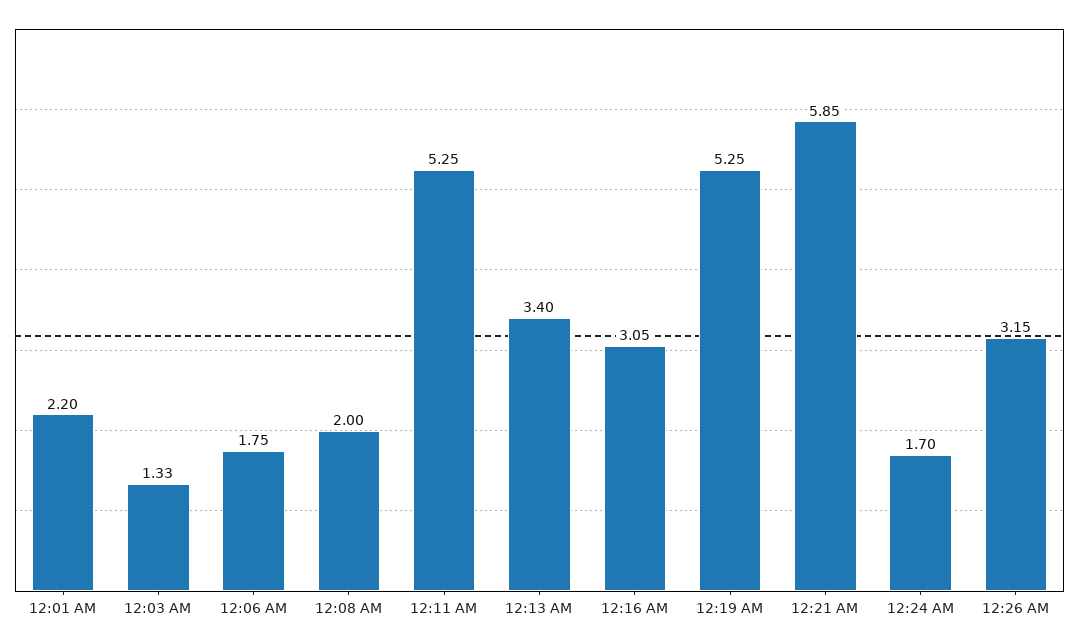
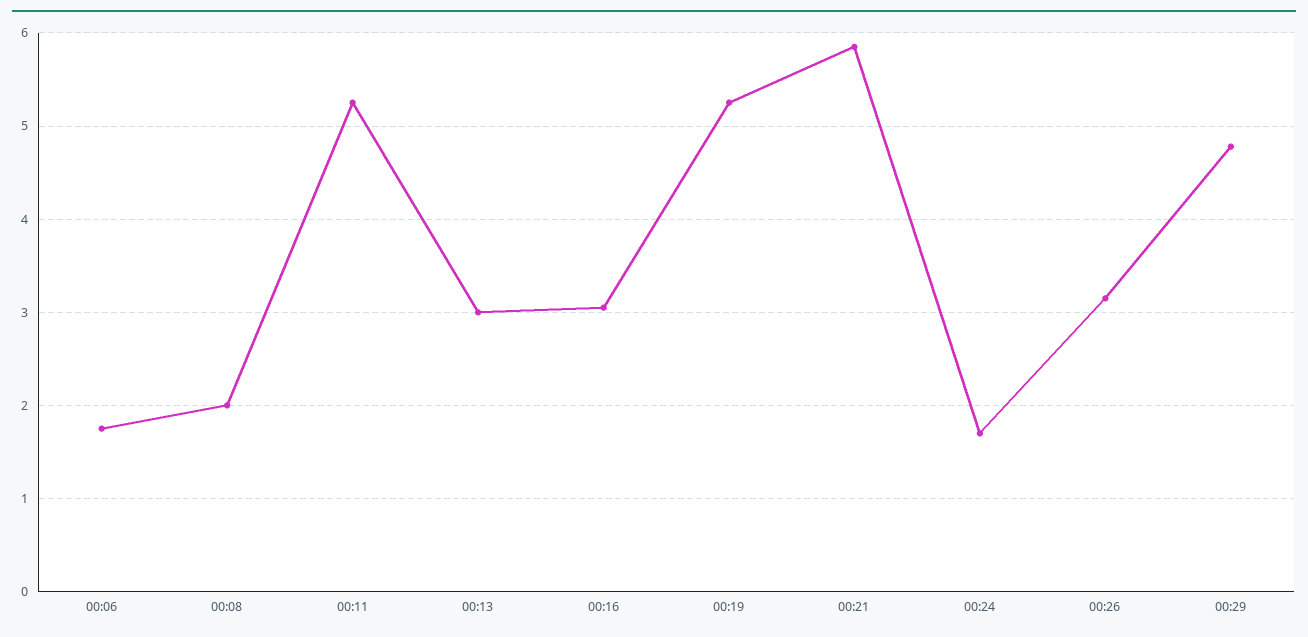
12:01 AM: 2.2 -> none
12:03 AM: 1.33 -> none
12:13 AM: 3.4 -> 3
00:29: none -> 4.8

